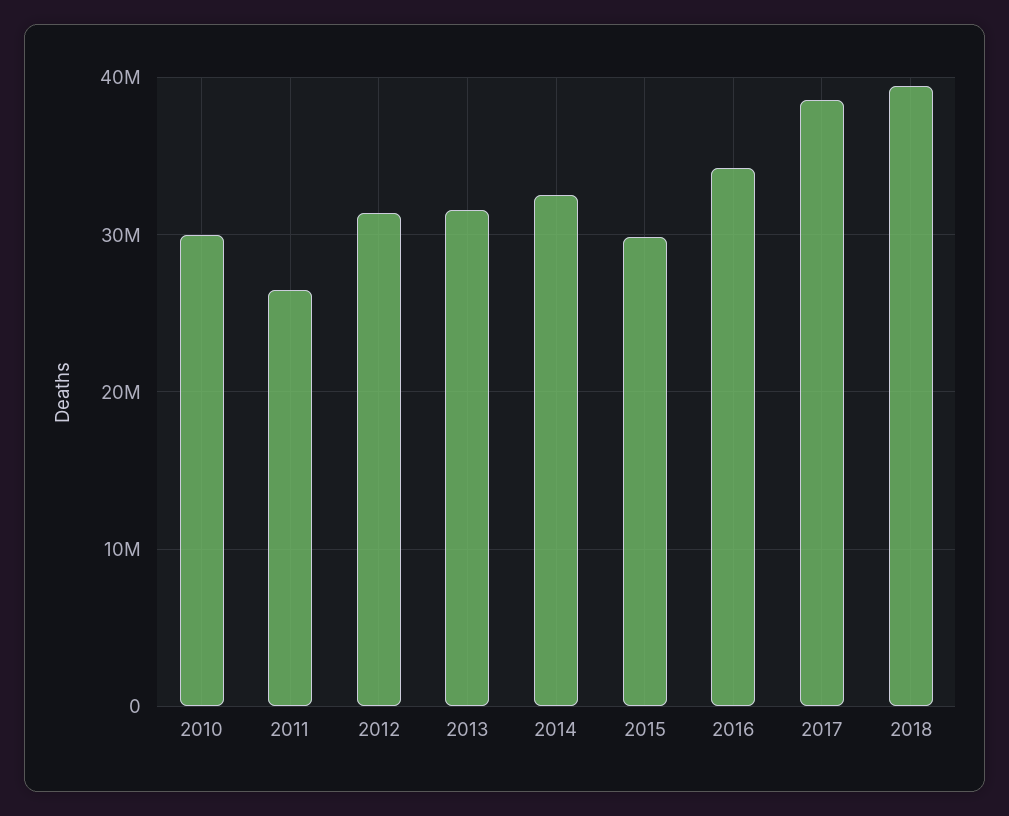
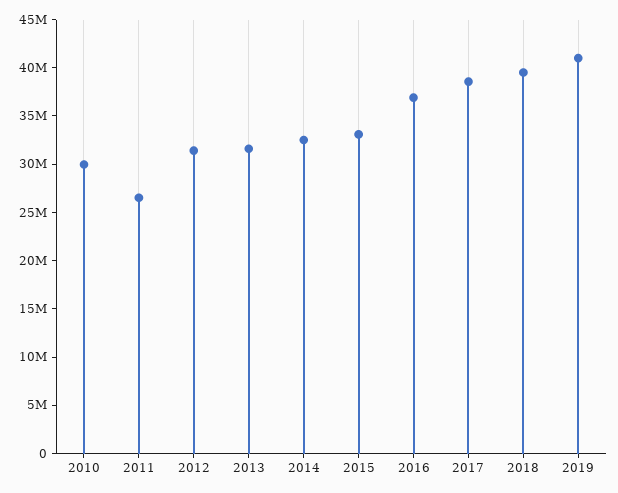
2015: 30000000 -> 33000000
2016: 34000000 -> 37000000
2019: none -> 41000000

